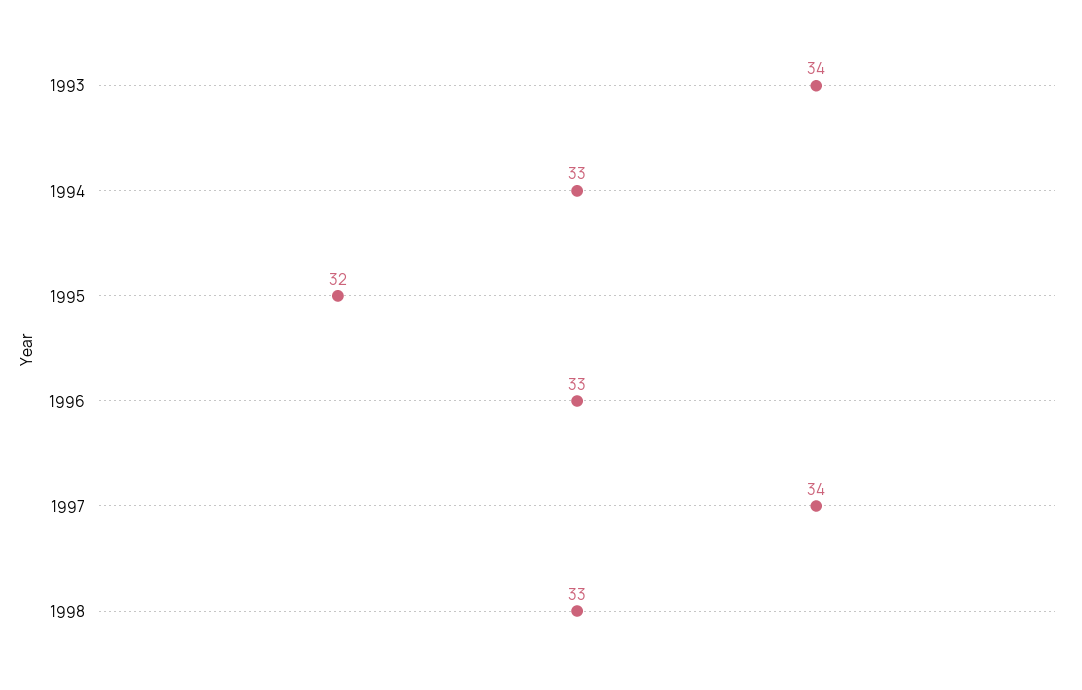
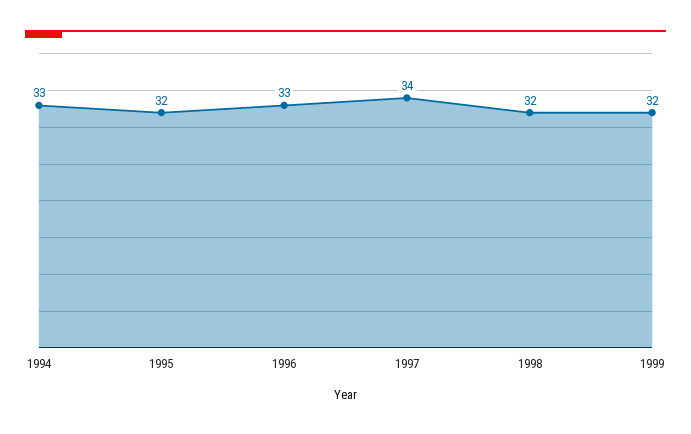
1993: 34 -> none
1998: 33 -> 32
1999: none -> 32

